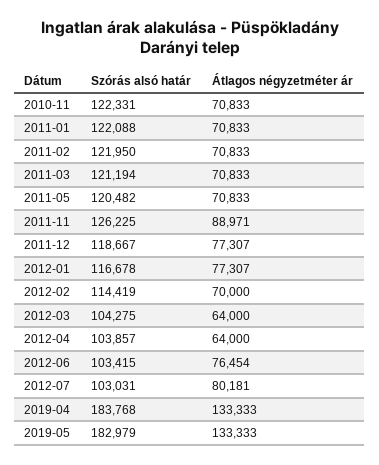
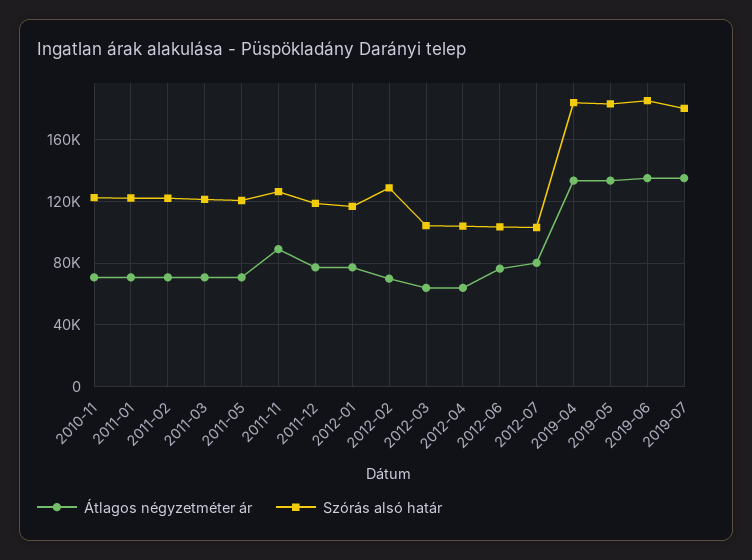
Szórás alsó határ, 2012-02: 114419 -> 130000
Átlagos négyzetméter ár, 2019-06: none -> 135000
Szórás alsó határ, 2019-06: none -> 185000
Átlagos négyzetméter ár, 2019-07: none -> 135000
Szórás alsó határ, 2019-07: none -> 180000

